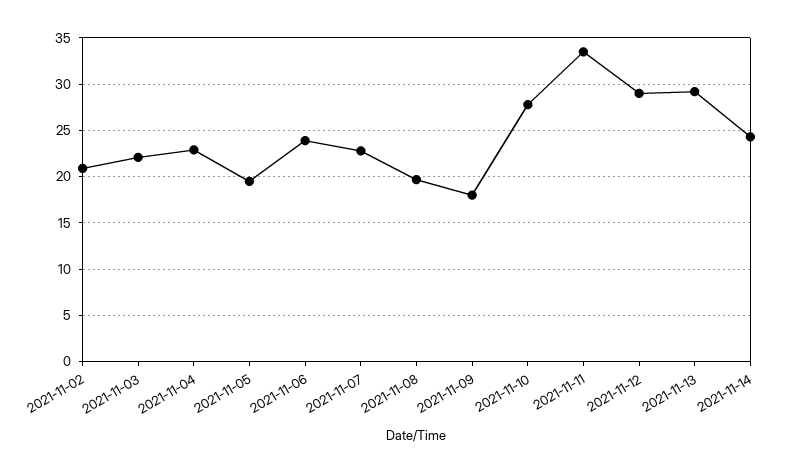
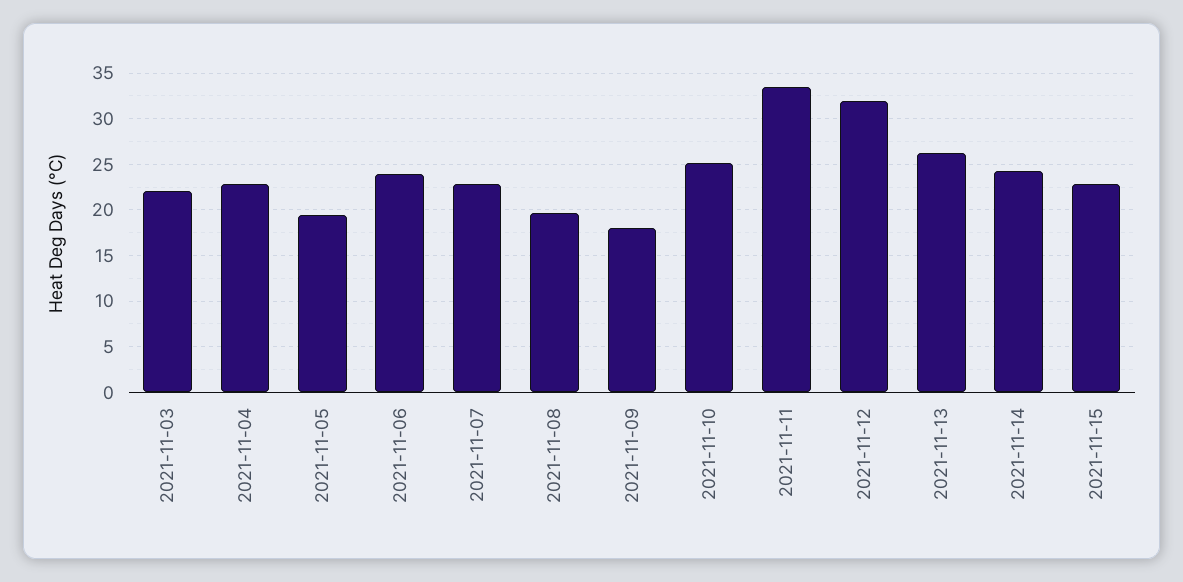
2021-11-02: 21 -> none
2021-11-10: 28 -> 25
2021-11-12: 29 -> 32
2021-11-13: 29 -> 26
2021-11-15: none -> 23

